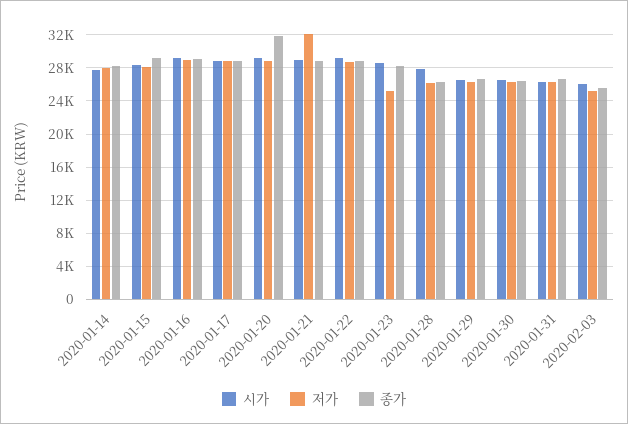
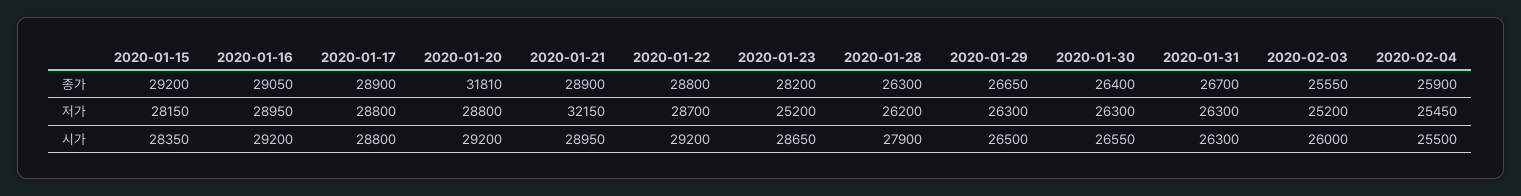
시가, 2020-01-14: 28000 -> none
저가, 2020-01-14: 28000 -> none
종가, 2020-01-14: 28000 -> none
종가, 2020-02-04: none -> 25900
저가, 2020-02-04: none -> 25450
시가, 2020-02-04: none -> 25500

